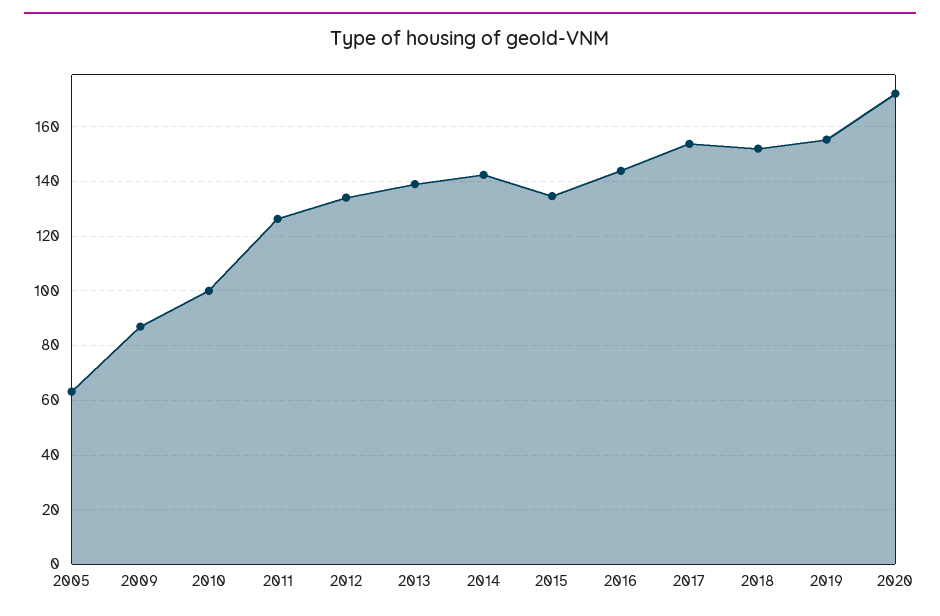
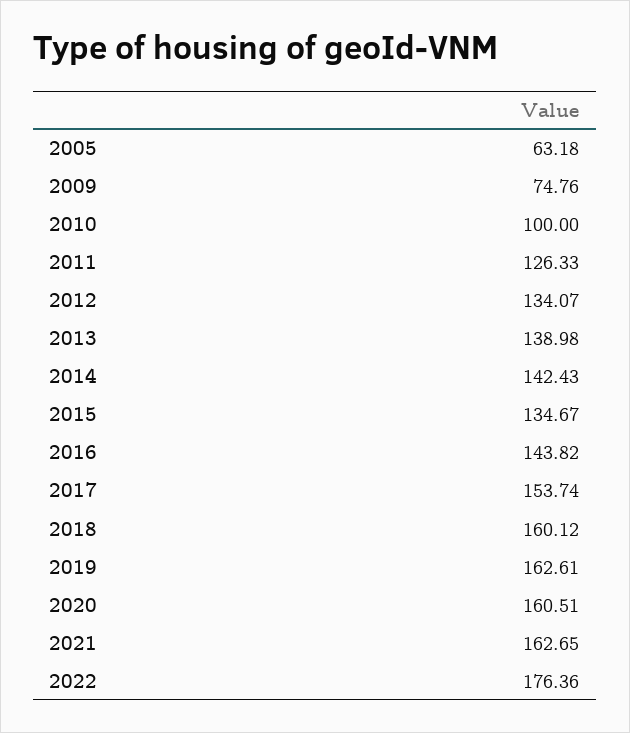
2009: 87.5 -> 74.76
2018: 152.5 -> 160.12
2019: 155 -> 162.61
2020: 172.5 -> 160.51
2021: none -> 162.65
2022: none -> 176.36

